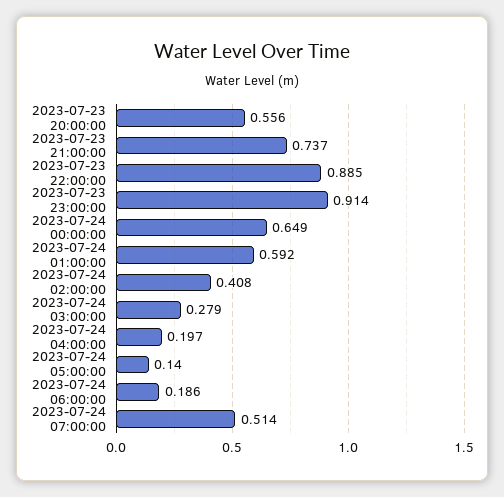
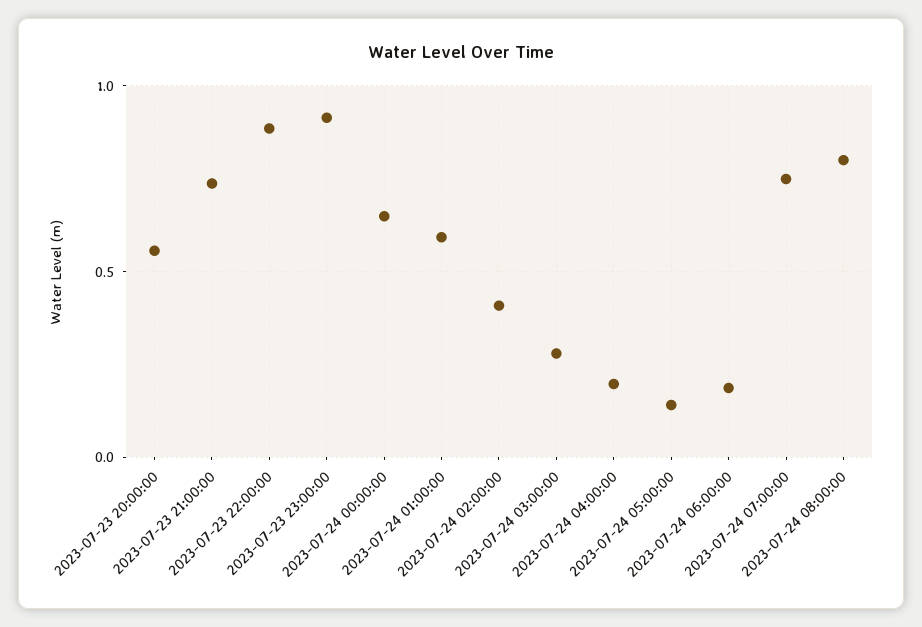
2023-07-24 07:00:00: 0.514 -> 0.75
2023-07-24 08:00:00: none -> 0.8

